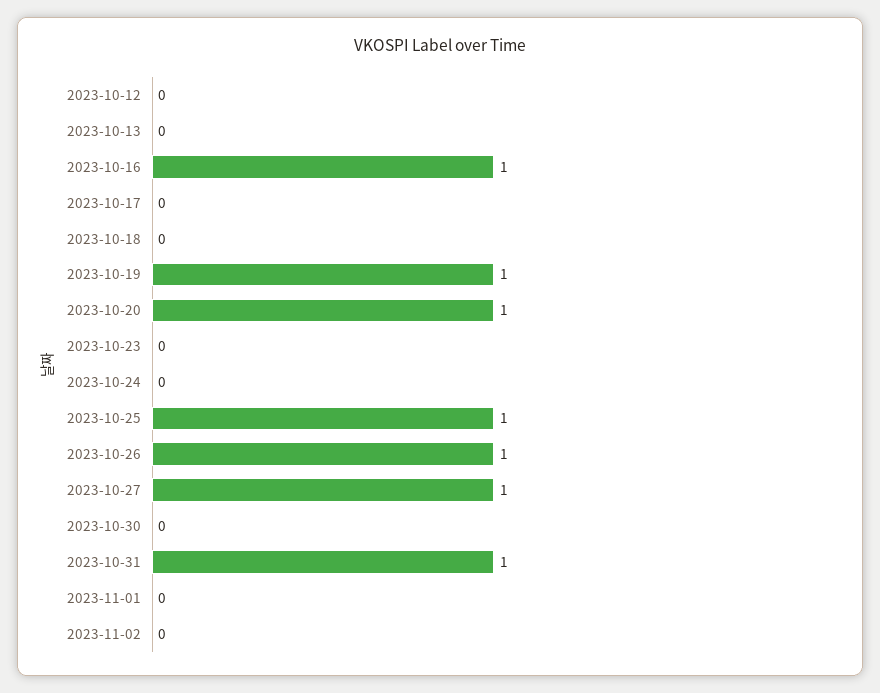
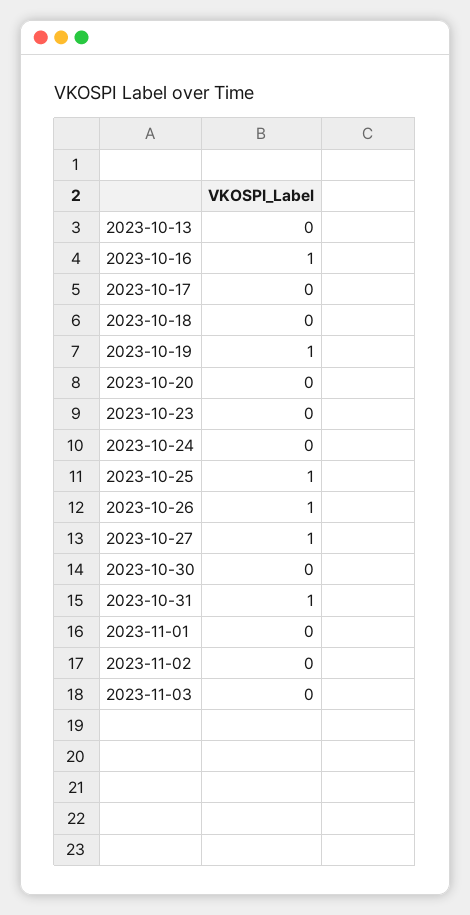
2023-10-12: 0 -> none
2023-10-20: 1 -> 0
2023-11-03: none -> 0

